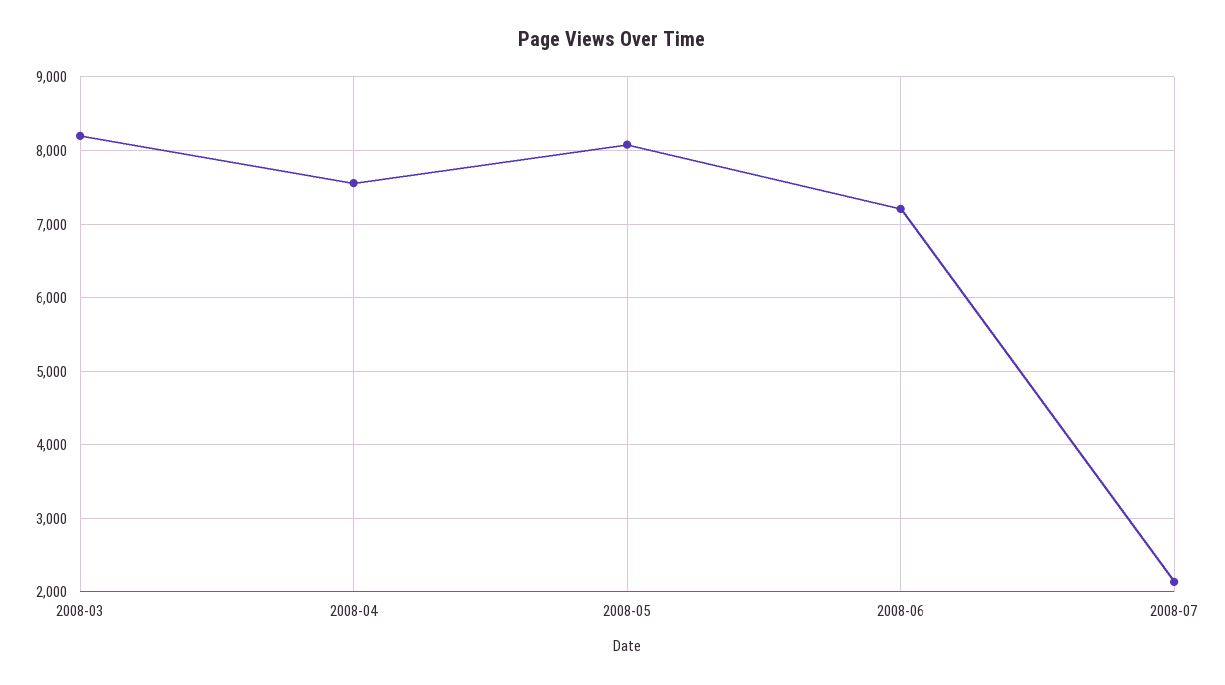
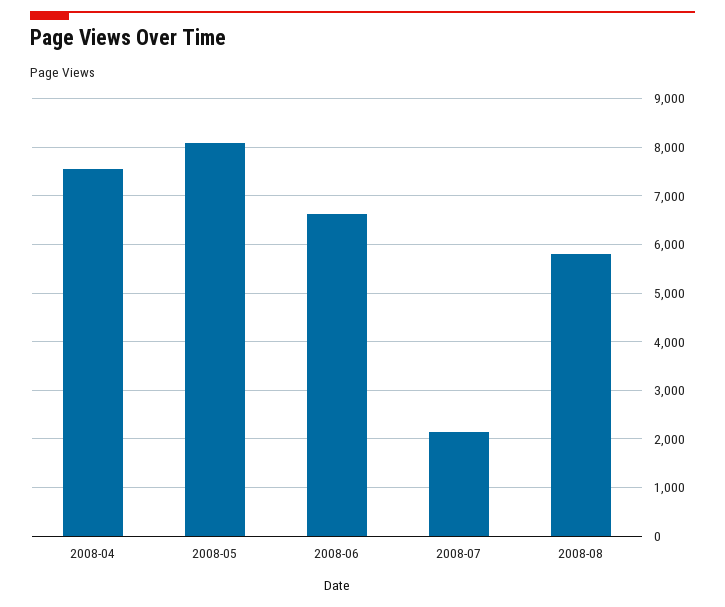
2008-03: 8200 -> none
2008-06: 7200 -> 6600
2008-08: none -> 5800

